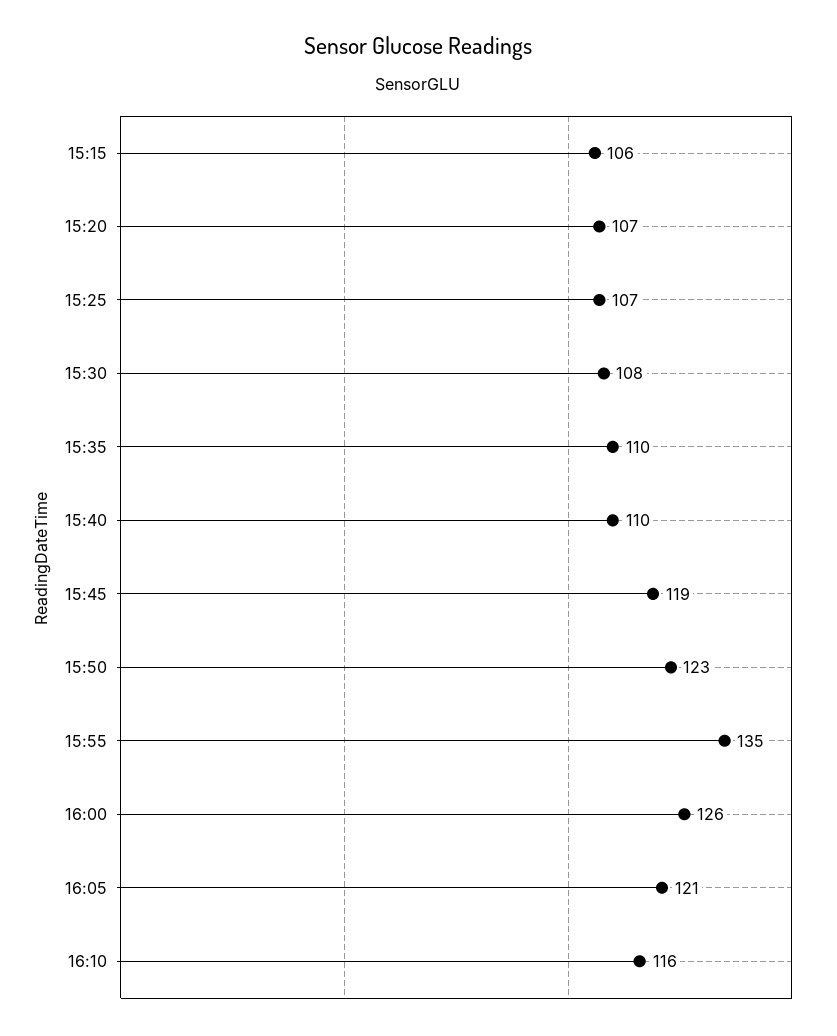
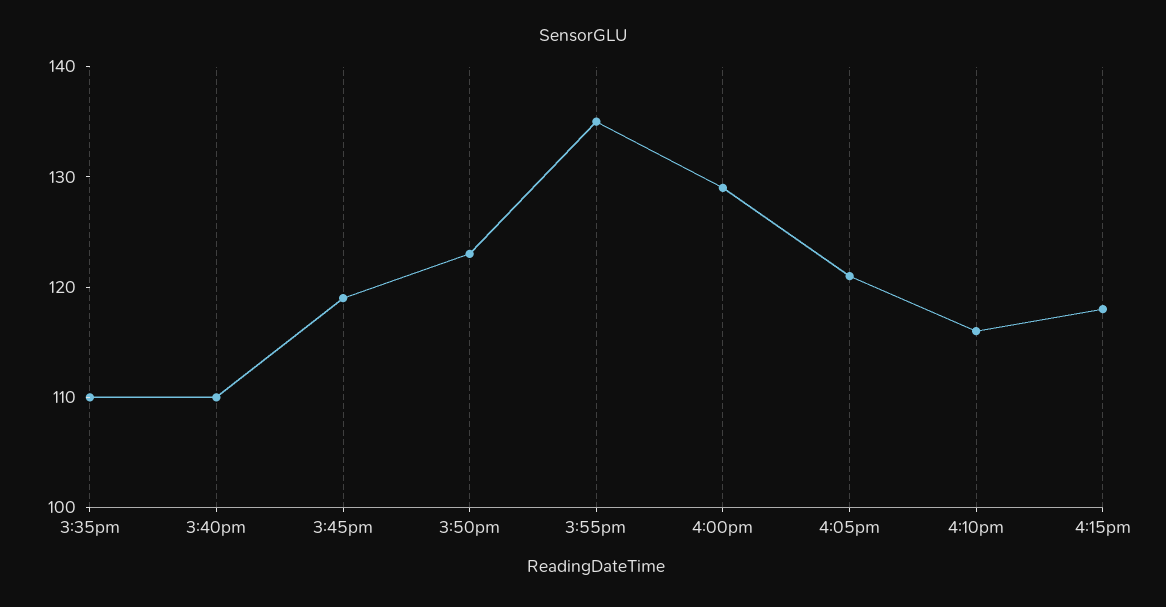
15:15: 106 -> none
15:20: 107 -> none
15:25: 107 -> none
15:30: 108 -> none
16:00: 126 -> 129
4:15pm: none -> 118

